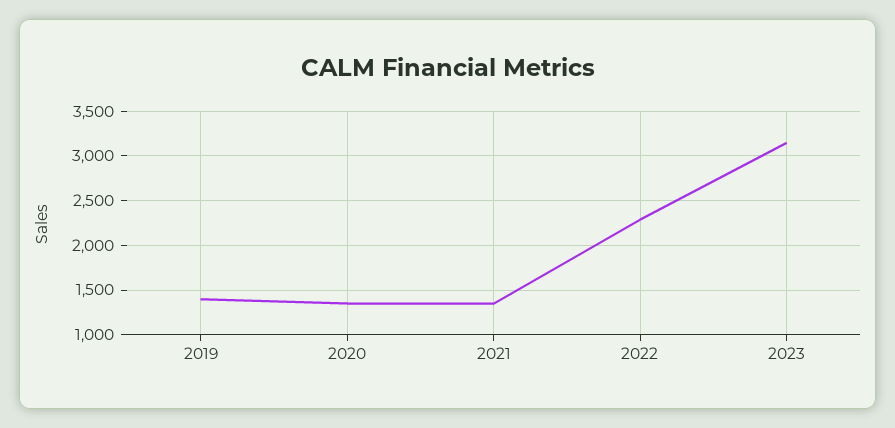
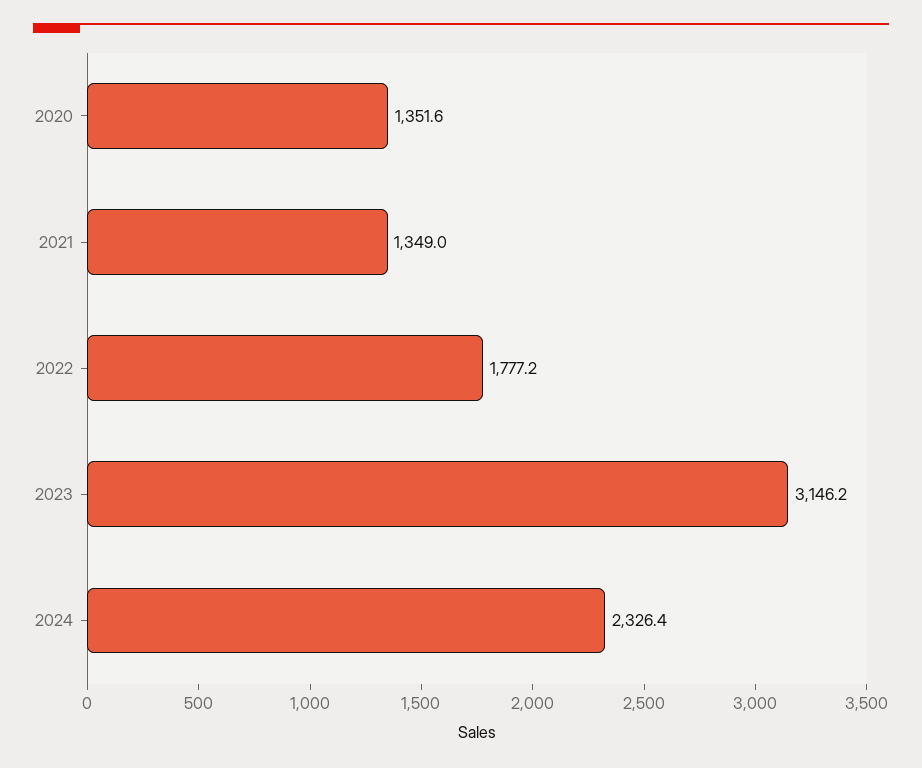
2019: 1400 -> none
2022: 2300 -> 1777.2
2024: none -> 2326.4

